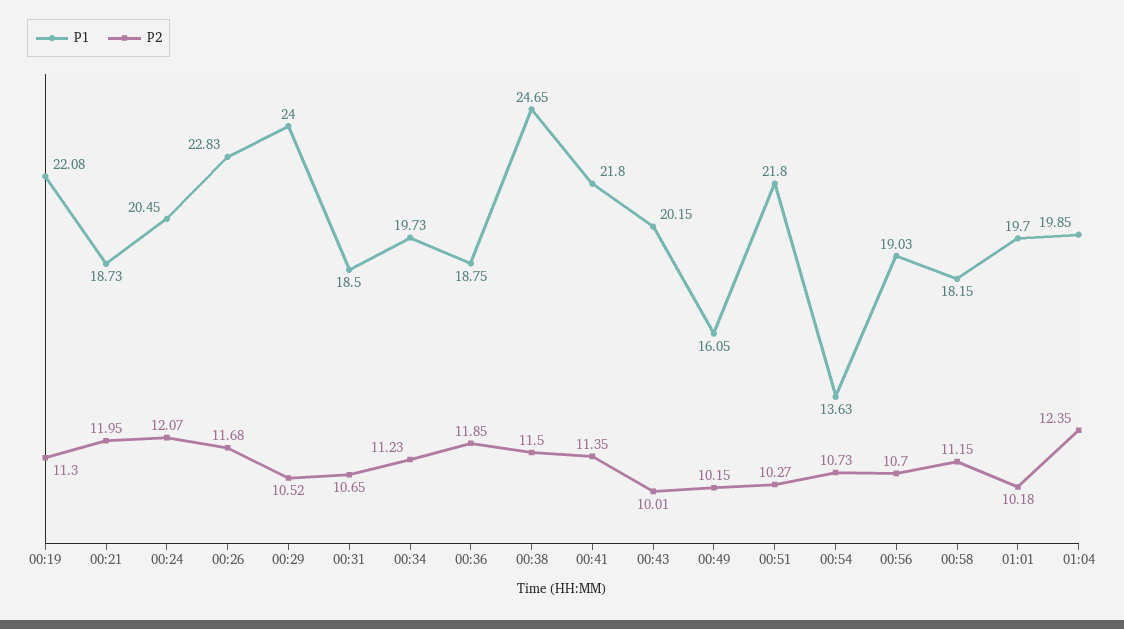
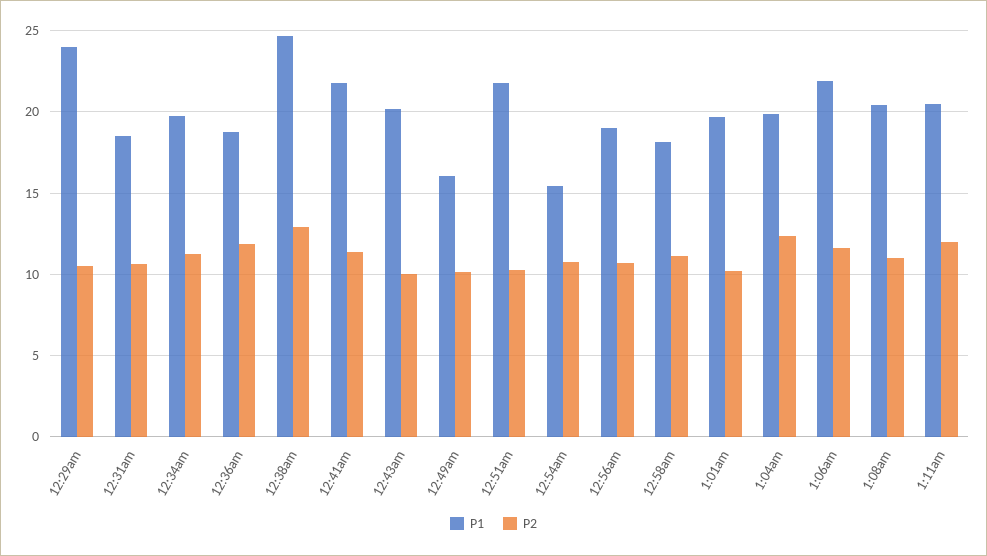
P1, 00:19: 22.08 -> none
P2, 00:19: 11.3 -> none
P1, 00:21: 18.73 -> none
P2, 00:21: 11.95 -> none
P1, 00:24: 20.45 -> none
P2, 00:24: 12.07 -> none
P1, 00:26: 22.83 -> none
P2, 00:26: 11.68 -> none
P2, 00:38: 11.5 -> 13
P1, 00:54: 13.63 -> 15.5
P1, 1:06am: none -> 22
P2, 1:06am: none -> 11.5
P1, 1:08am: none -> 20.5
P2, 1:08am: none -> 11
P1, 1:11am: none -> 20.5
P2, 1:11am: none -> 12

